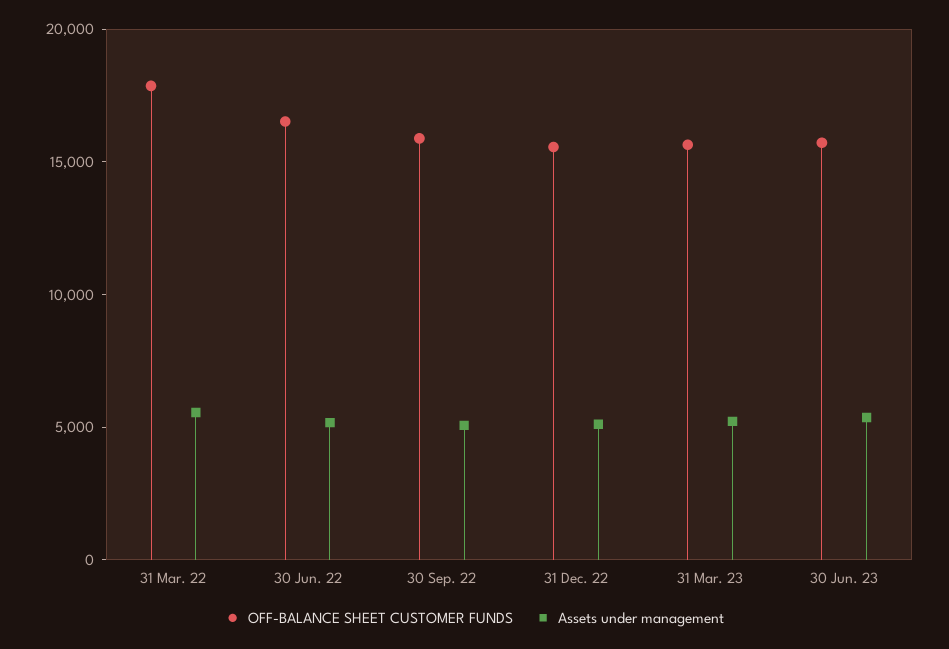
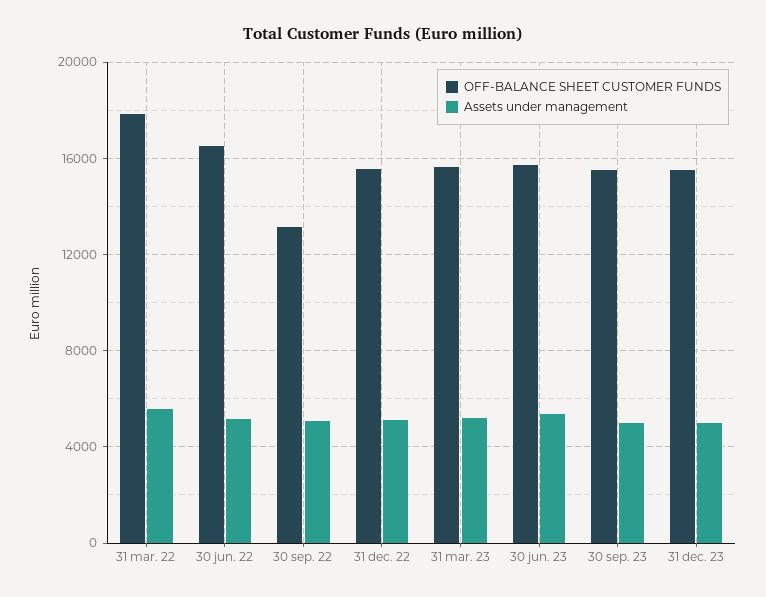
OFF-BALANCE SHEET CUSTOMER FUNDS, 30 Sep. 22: 16000 -> 13000
OFF-BALANCE SHEET CUSTOMER FUNDS, 30 sep. 23: none -> 15500
Assets under management, 30 sep. 23: none -> 5000
OFF-BALANCE SHEET CUSTOMER FUNDS, 31 dec. 23: none -> 15500
Assets under management, 31 dec. 23: none -> 5000

